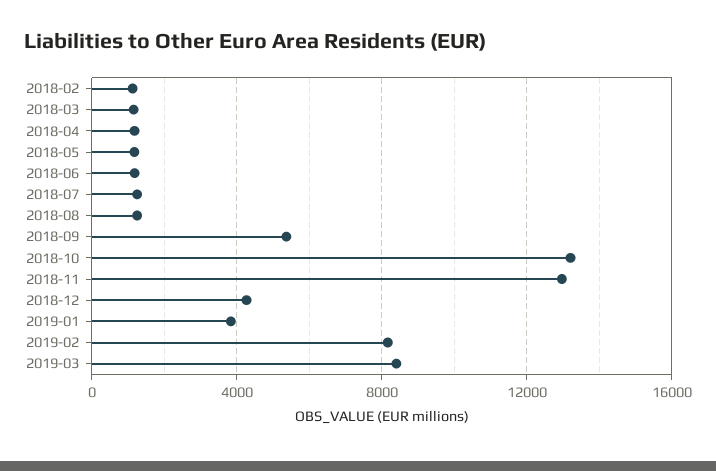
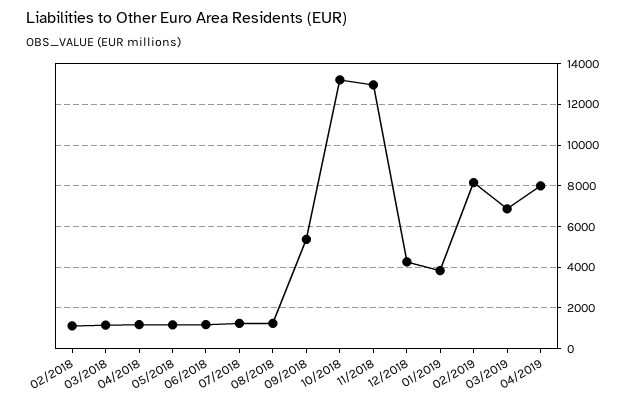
2019-03: 8500 -> 7000
04/2019: none -> 8000

